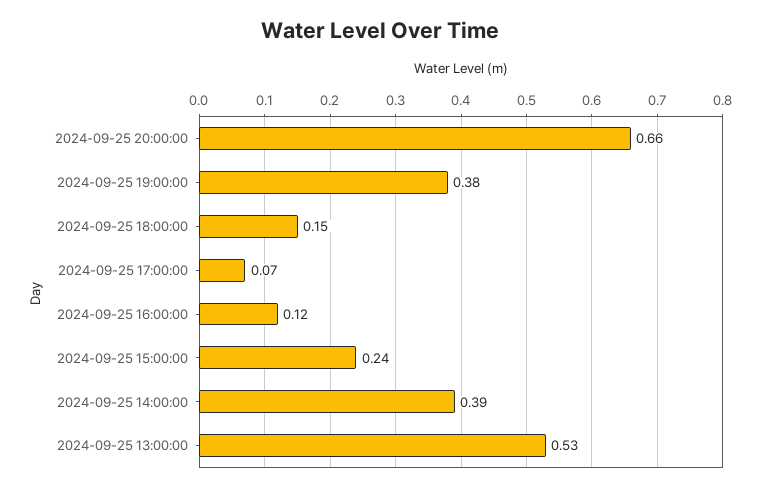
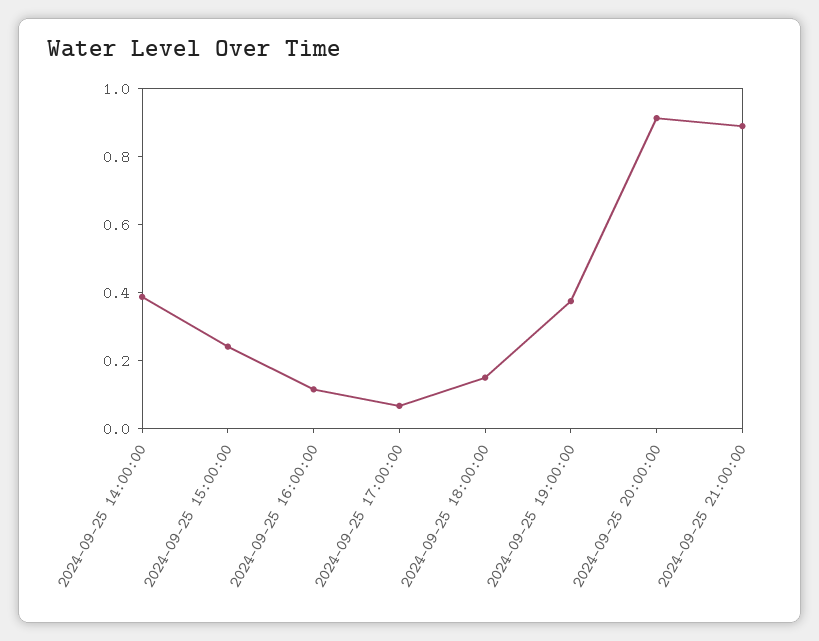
2024-09-25 20:00:00: 0.66 -> 0.9
2024-09-25 13:00:00: 0.53 -> none
2024-09-25 21:00:00: none -> 0.9

